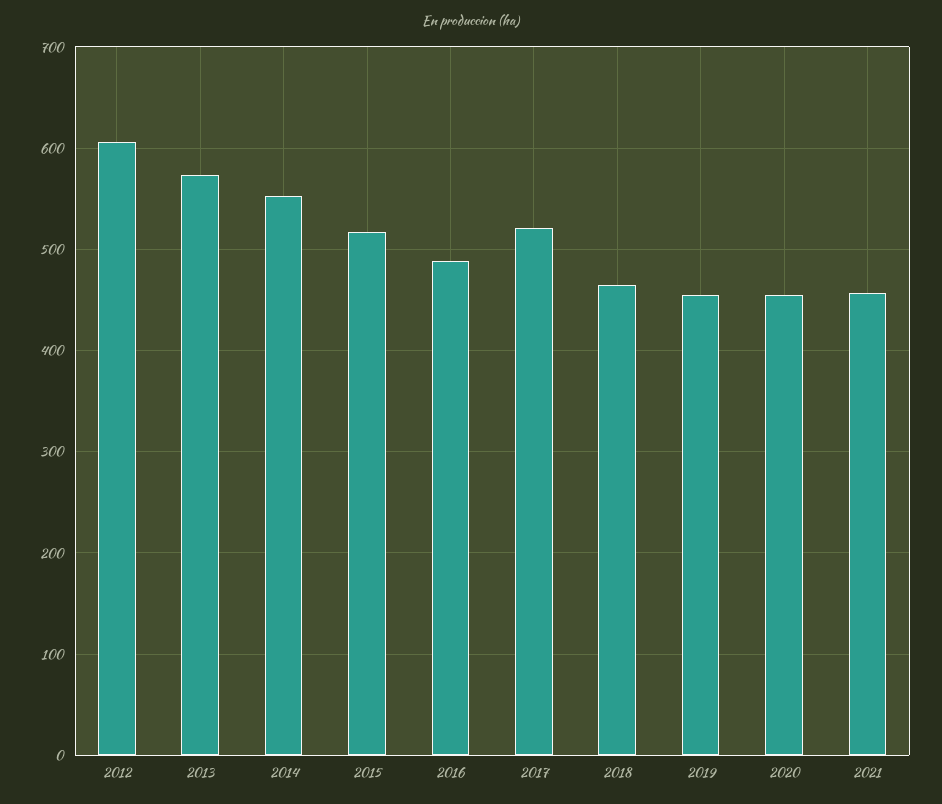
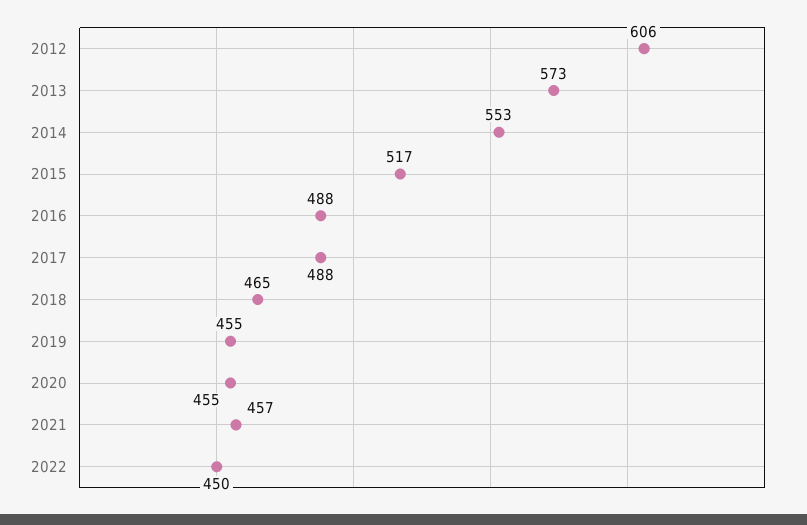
2017: 520 -> 488
2022: none -> 450

